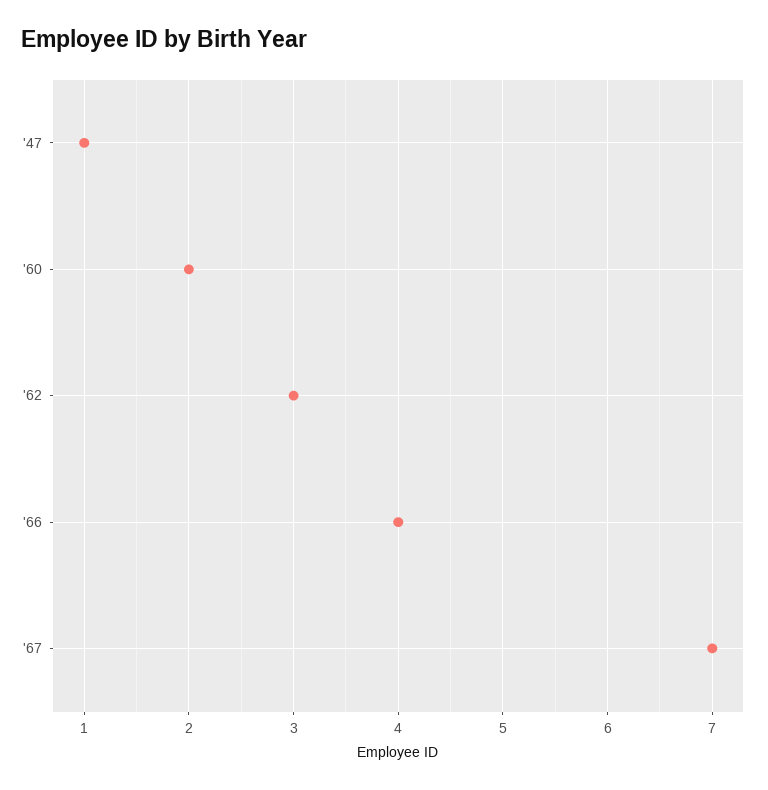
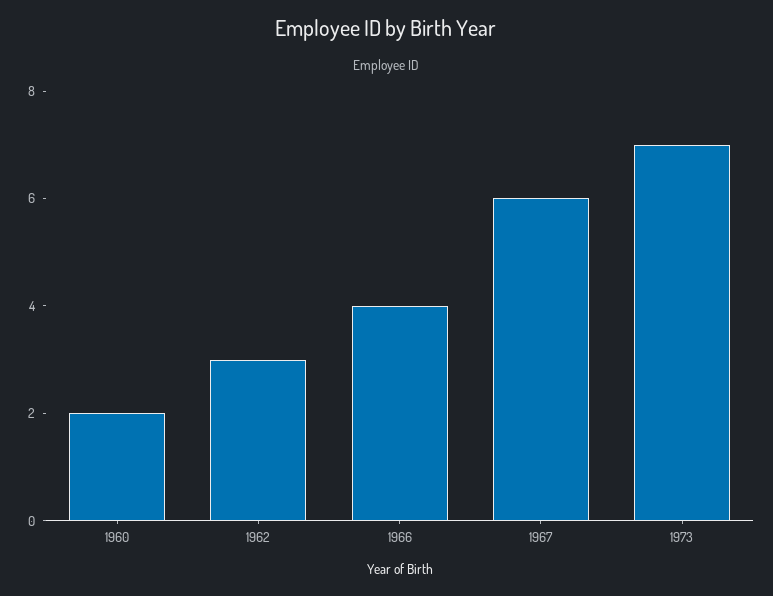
'47: 1 -> none
'67: 7 -> 6
1973: none -> 7

